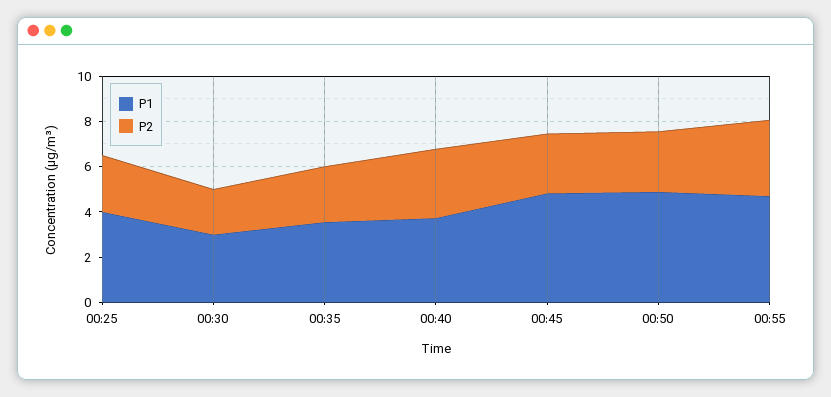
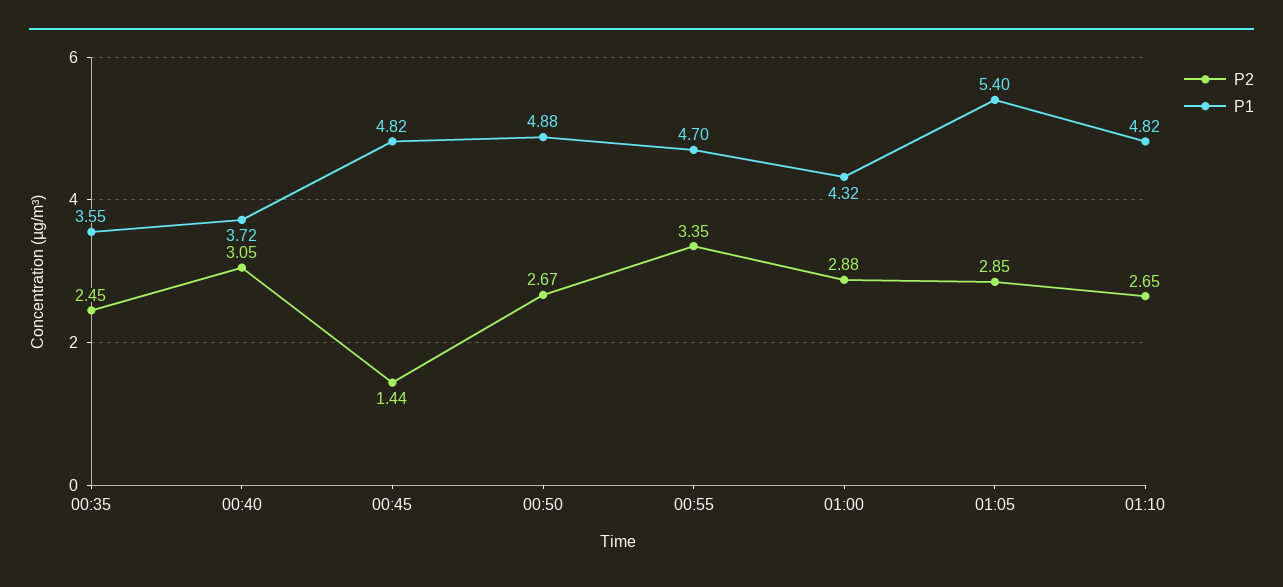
P1, 00:25: 4 -> none
P2, 00:25: 2.5 -> none
P1, 00:30: 3 -> none
P2, 00:30: 2 -> none
P2, 00:45: 2.5 -> 1.44
P2, 01:00: none -> 2.88
P1, 01:00: none -> 4.32
P2, 01:05: none -> 2.85
P1, 01:05: none -> 5.4
P2, 01:10: none -> 2.65
P1, 01:10: none -> 4.82

